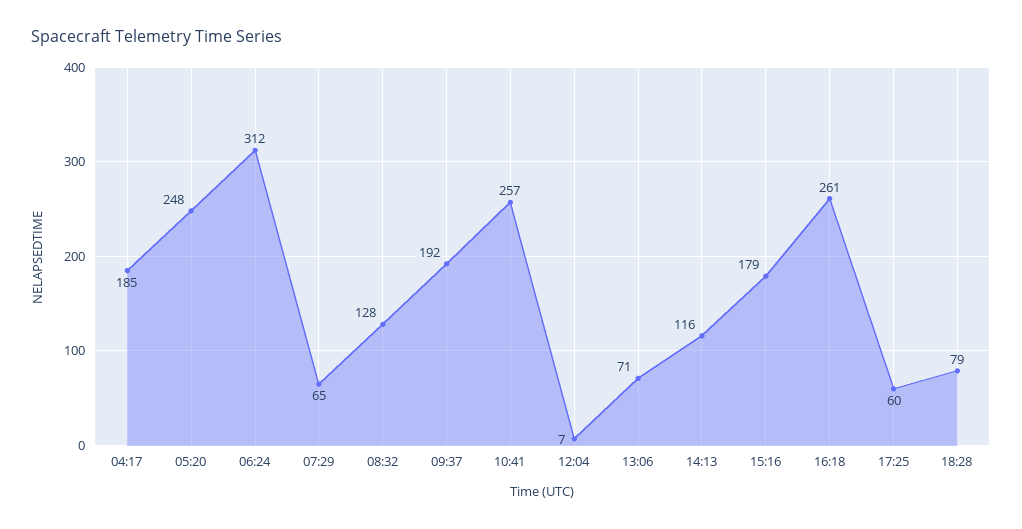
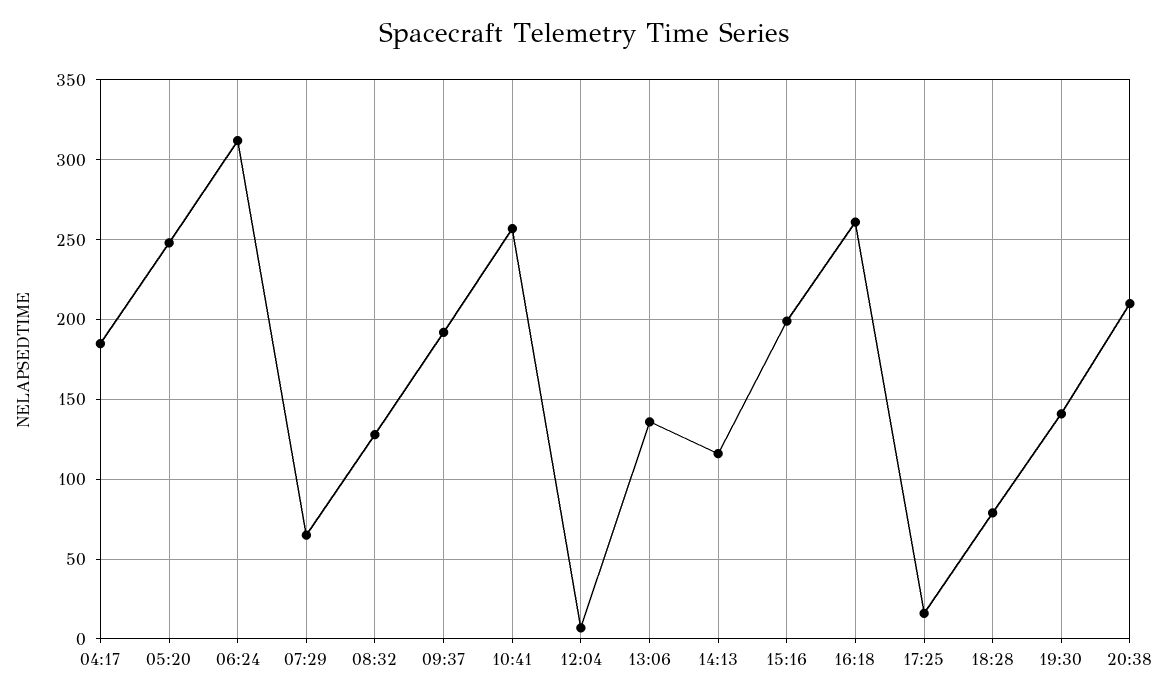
13:06: 71 -> 135
15:16: 179 -> 200
17:25: 60 -> 15
19:30: none -> 140
20:38: none -> 210

